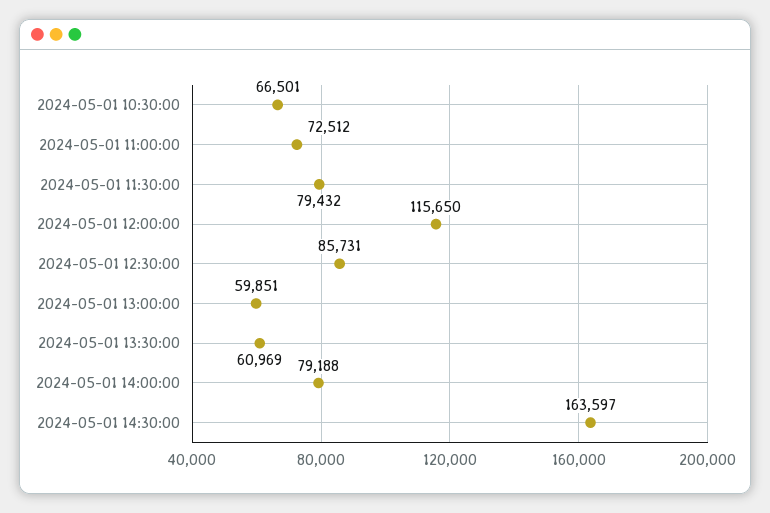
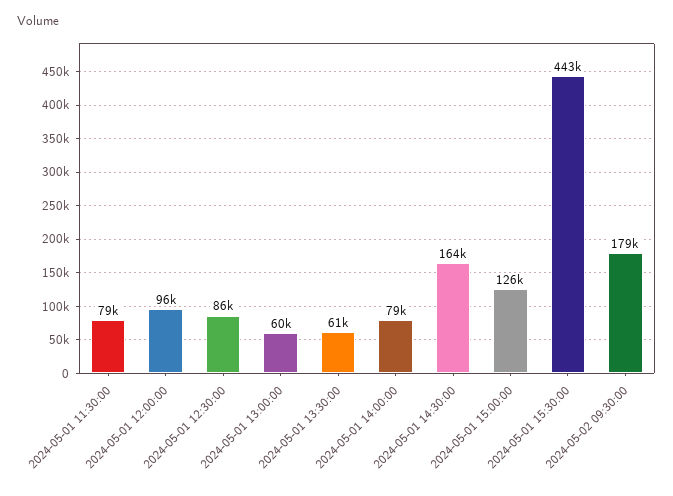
2024-05-01 10:30:00: 66501 -> none
2024-05-01 11:00:00: 72512 -> none
2024-05-01 12:00:00: 115650 -> 96000
2024-05-01 15:00:00: none -> 126000
2024-05-01 15:30:00: none -> 443000
2024-05-02 09:30:00: none -> 179000

